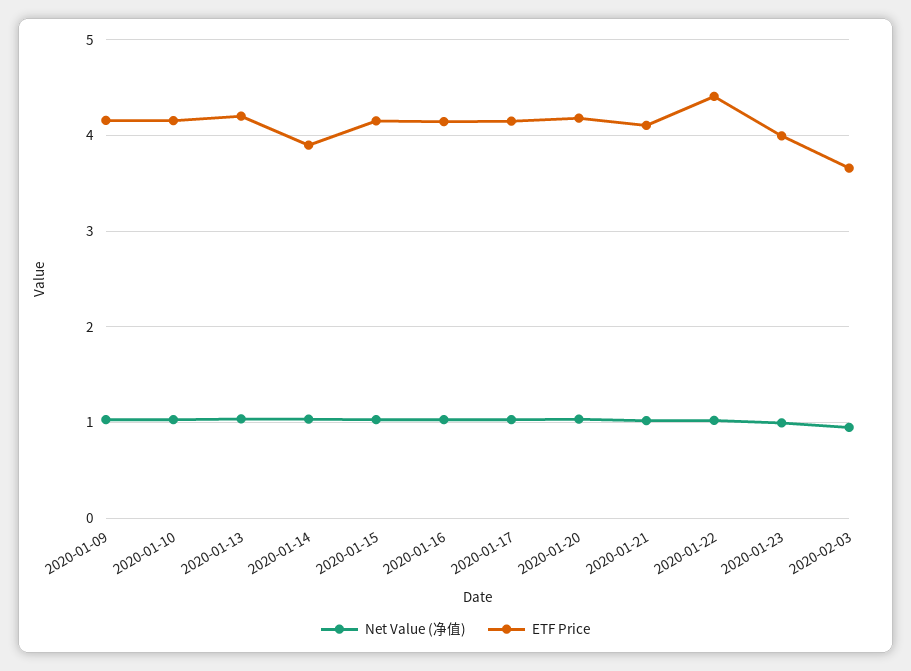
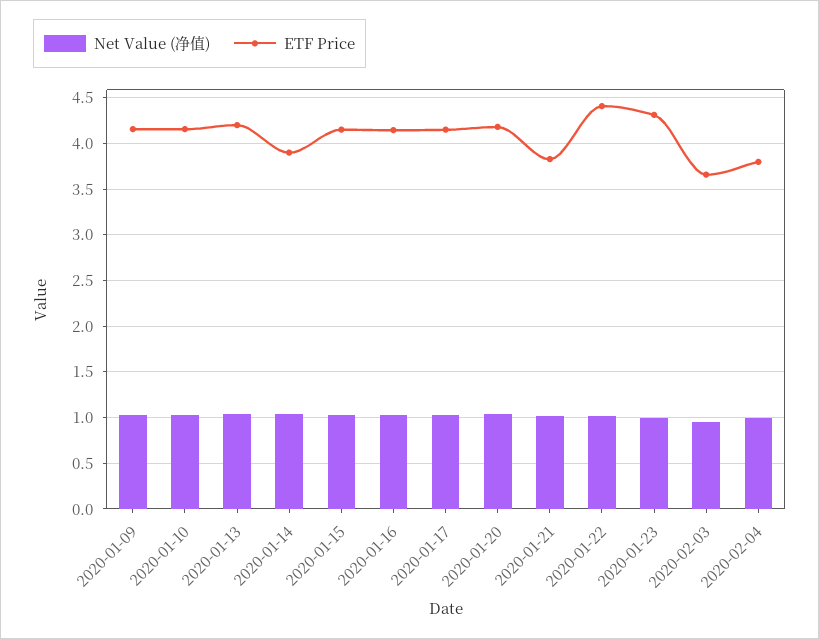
ETF Price, 2020-01-21: 4.1 -> 3.8
ETF Price, 2020-01-23: 4 -> 4.3
Net Value (净值), 2020-02-04: none -> 1
ETF Price, 2020-02-04: none -> 3.8

